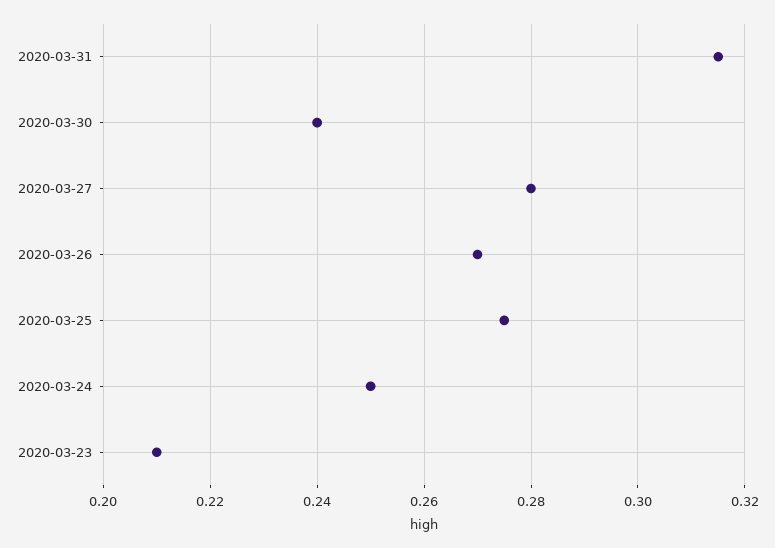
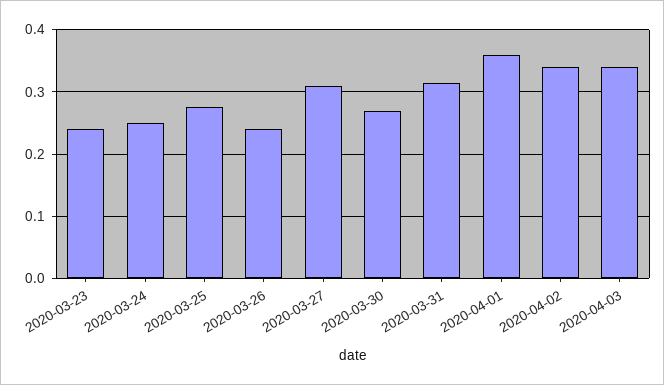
2020-03-30: 0.24 -> 0.27
2020-03-27: 0.28 -> 0.31
2020-03-26: 0.27 -> 0.24
2020-03-23: 0.21 -> 0.24
2020-04-01: none -> 0.36
2020-04-02: none -> 0.34
2020-04-03: none -> 0.34

